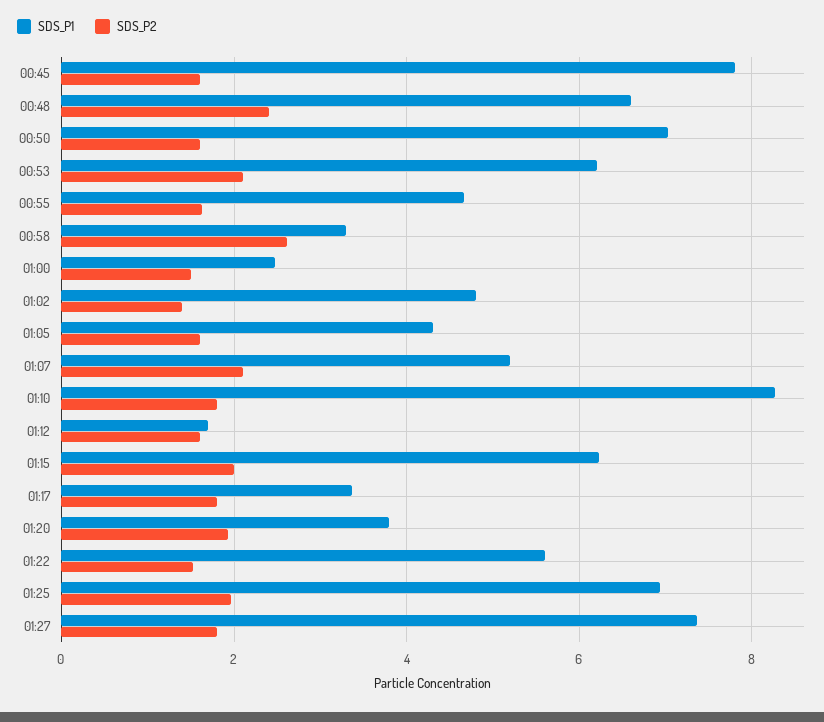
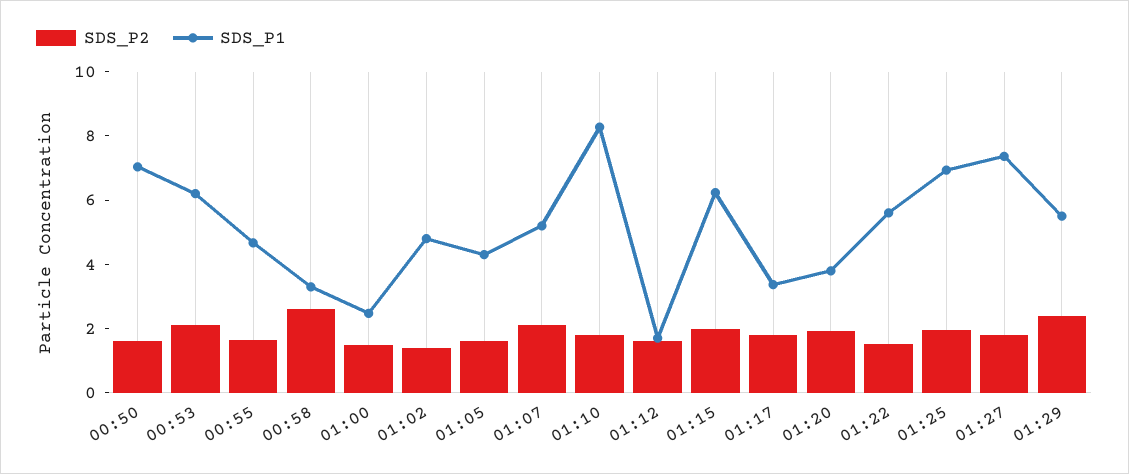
SDS_P1, 00:45: 7.8 -> none
SDS_P2, 00:45: 1.6 -> none
SDS_P1, 00:48: 6.6 -> none
SDS_P2, 00:48: 2.4 -> none
SDS_P2, 01:29: none -> 2.5
SDS_P1, 01:29: none -> 5.5

